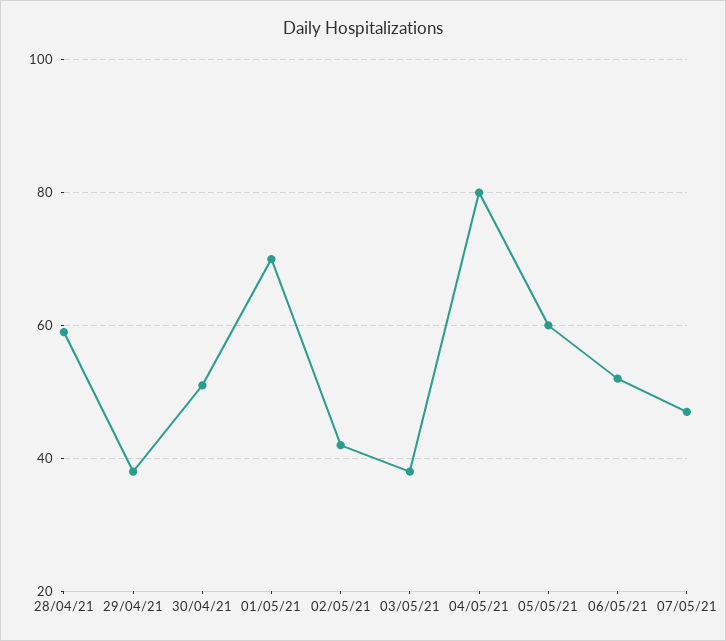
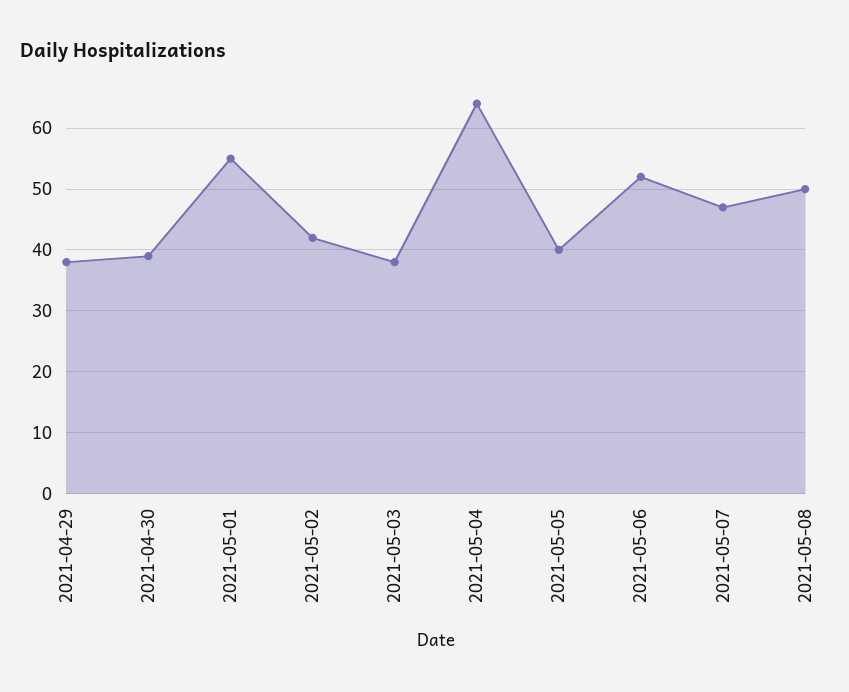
28/04/21: 60 -> none
30/04/21: 50 -> 39
01/05/21: 70 -> 55
04/05/21: 80 -> 64
05/05/21: 60 -> 40
2021-05-08: none -> 50

